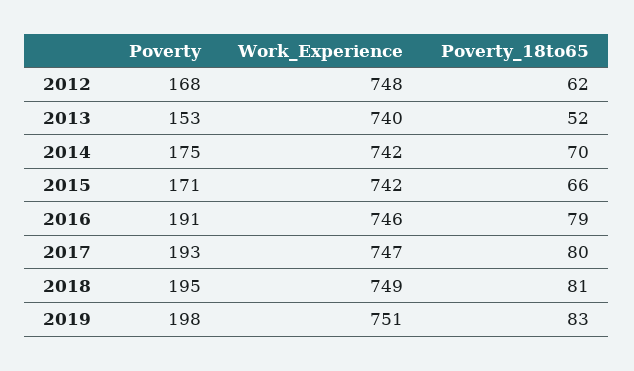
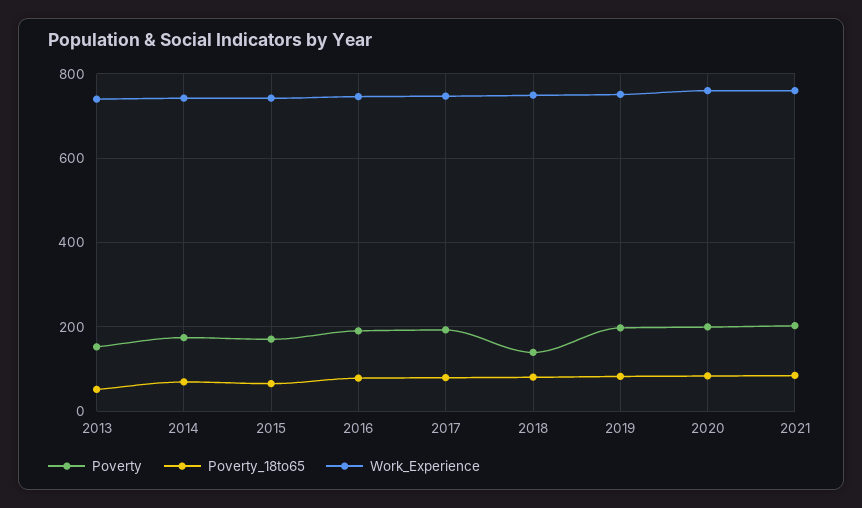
Poverty, 2012: 168 -> none
Work_Experience, 2012: 748 -> none
Poverty_18to65, 2012: 62 -> none
Poverty, 2018: 195 -> 140
Poverty, 2020: none -> 200
Poverty_18to65, 2020: none -> 80
Work_Experience, 2020: none -> 760
Poverty, 2021: none -> 200
Poverty_18to65, 2021: none -> 80
Work_Experience, 2021: none -> 760

